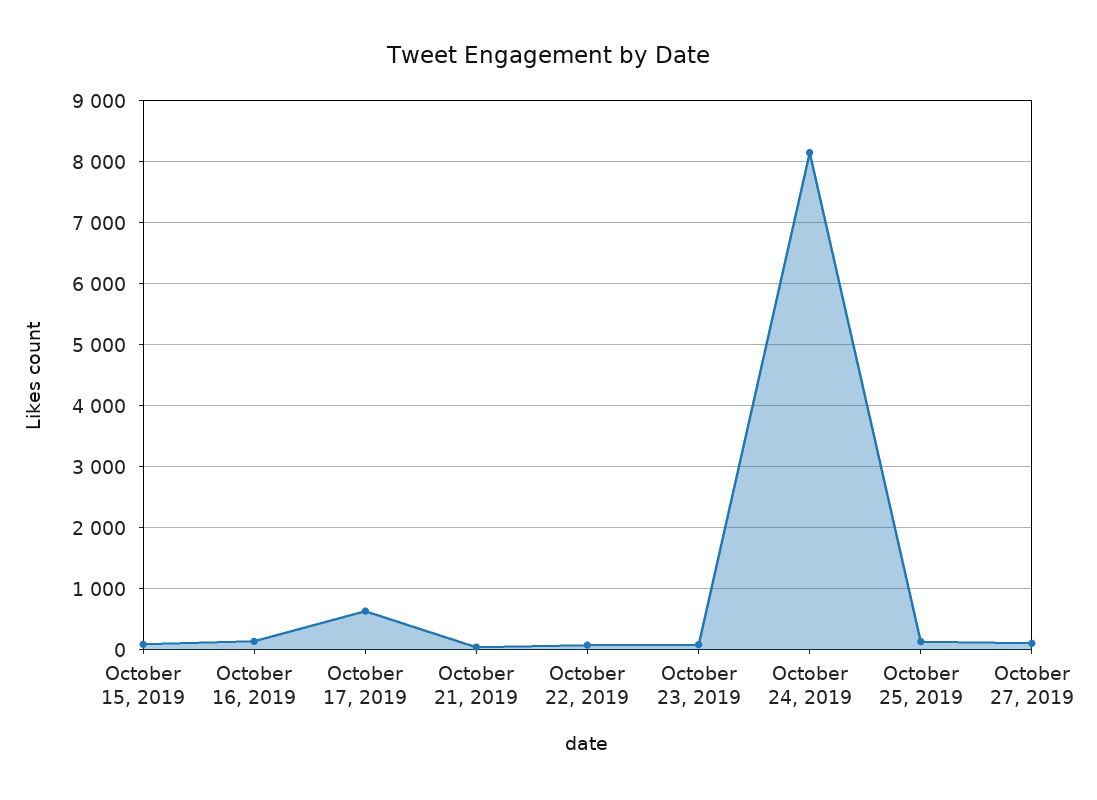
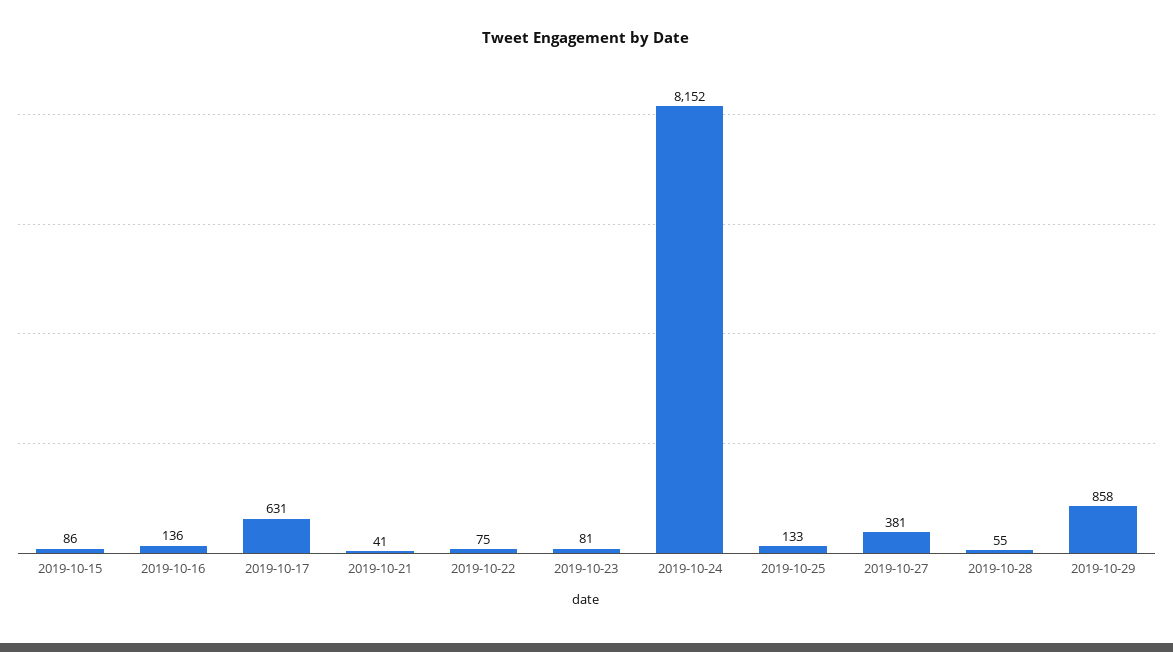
October 27, 2019: 100 -> 381
2019-10-28: none -> 55
2019-10-29: none -> 858

